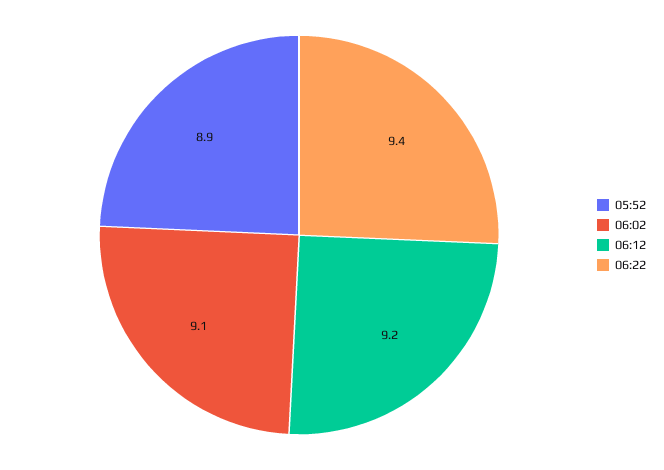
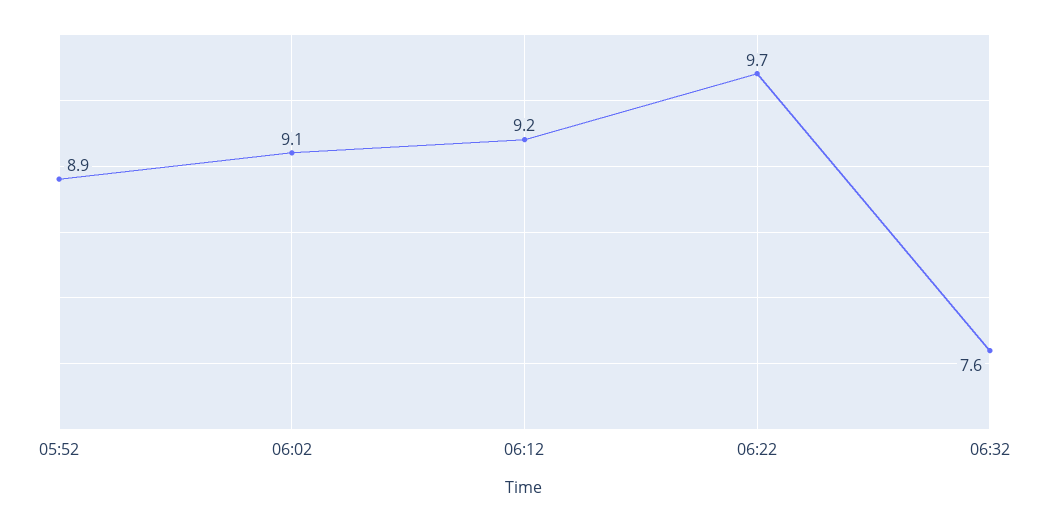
06:22: 9.4 -> 9.7
06:32: none -> 7.6

